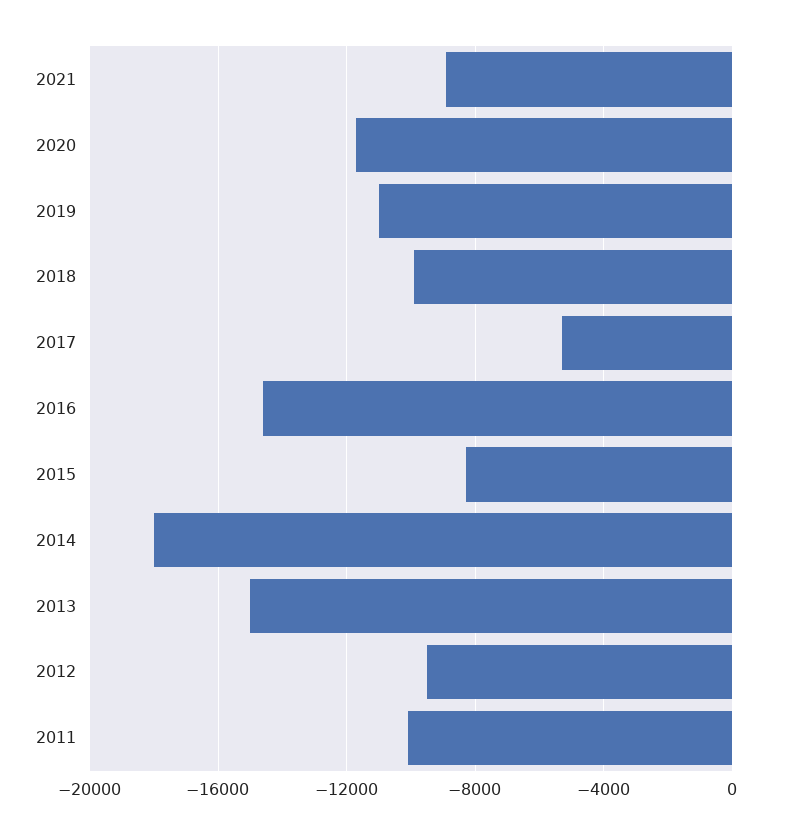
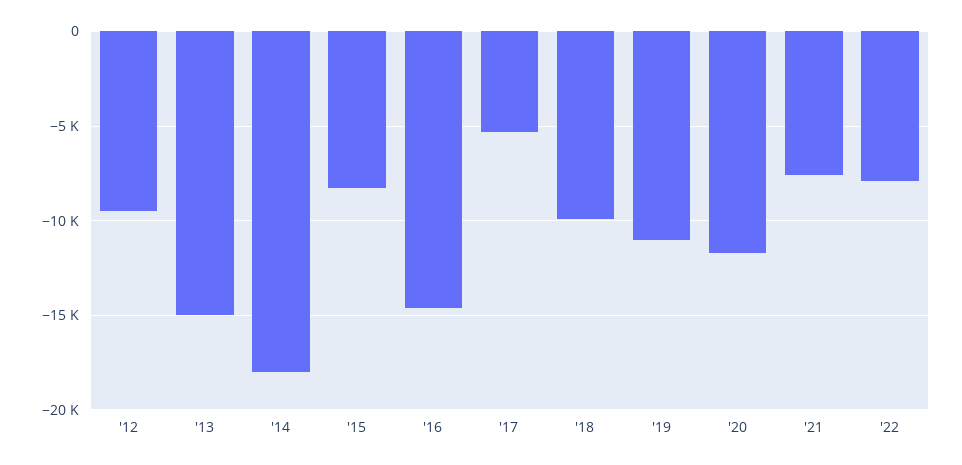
2021: -9000 -> -7500
2011: -10000 -> none
'22: none -> -8000

